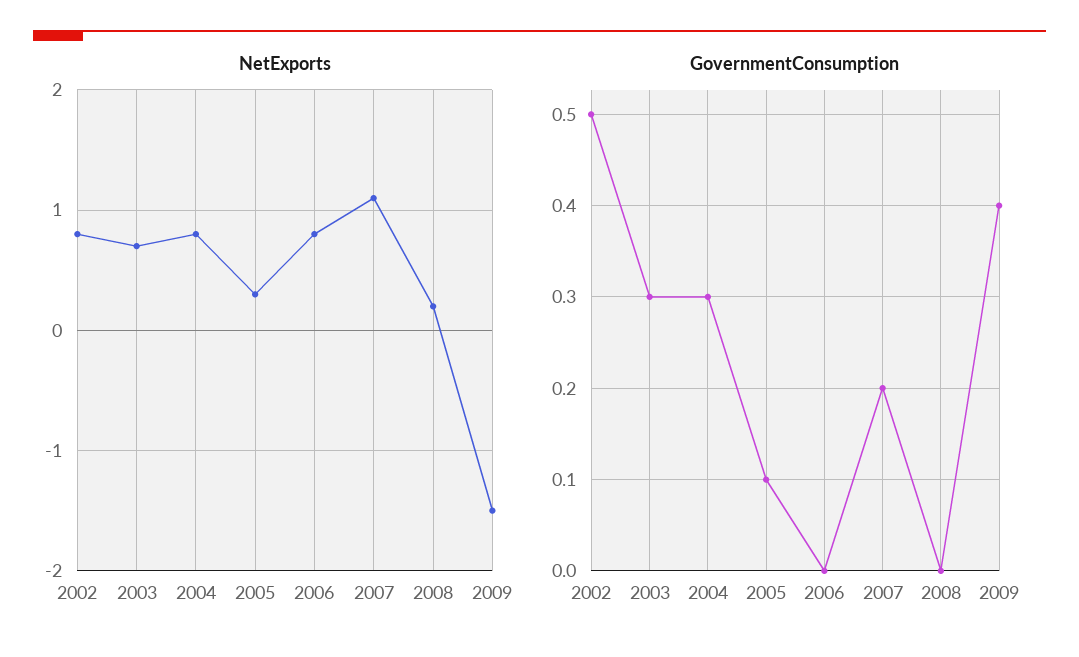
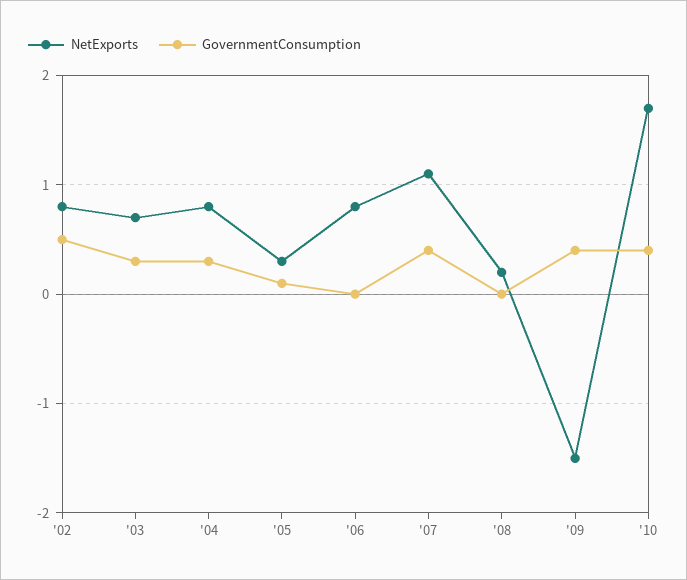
GovernmentConsumption, 2007: 0.2 -> 0.4
NetExports, '10: none -> 1.7
GovernmentConsumption, '10: none -> 0.4

